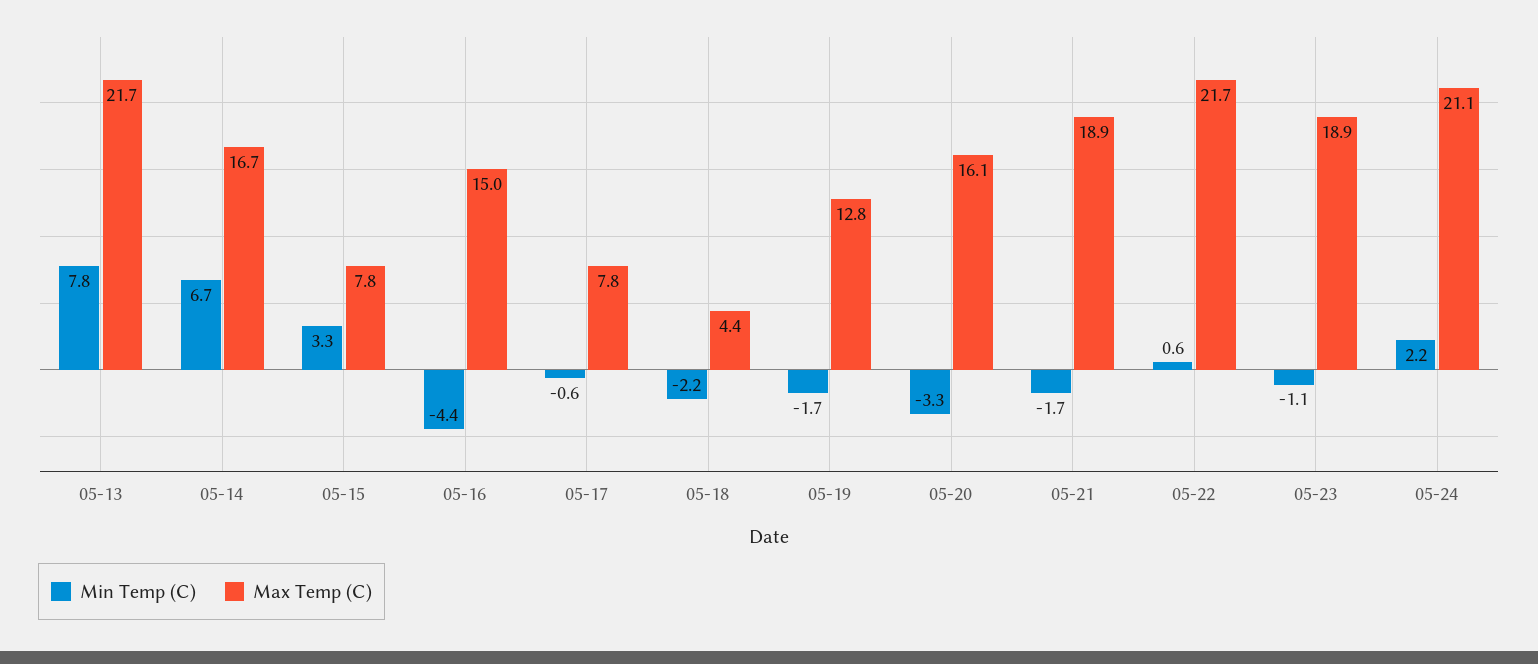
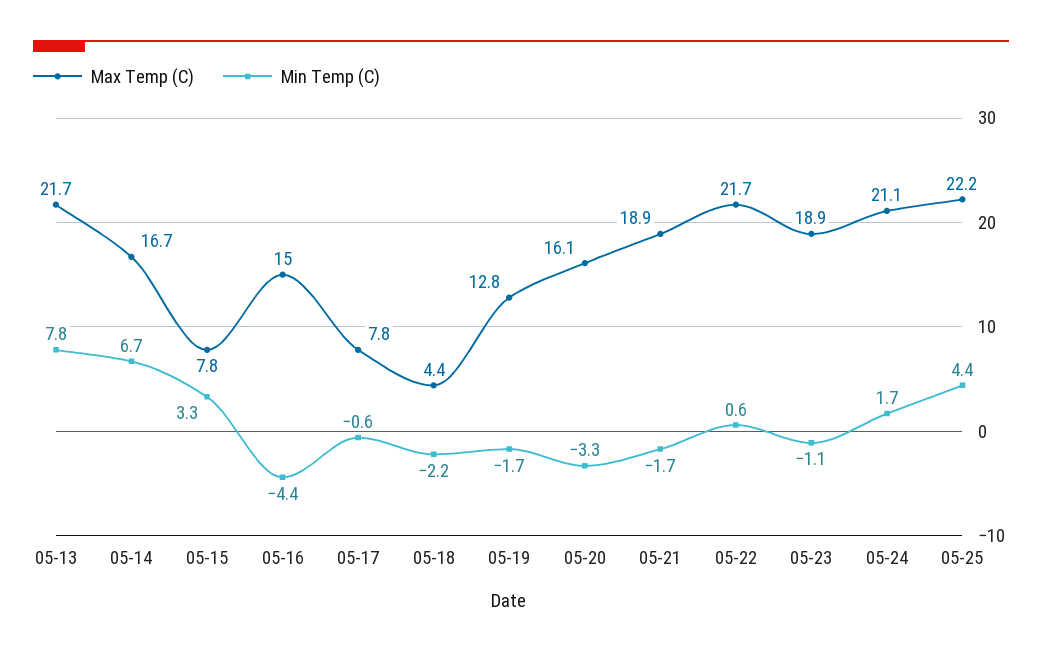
Min Temp (C), 05-24: 2.2 -> 1.7
Max Temp (C), 05-25: none -> 22.2
Min Temp (C), 05-25: none -> 4.4

